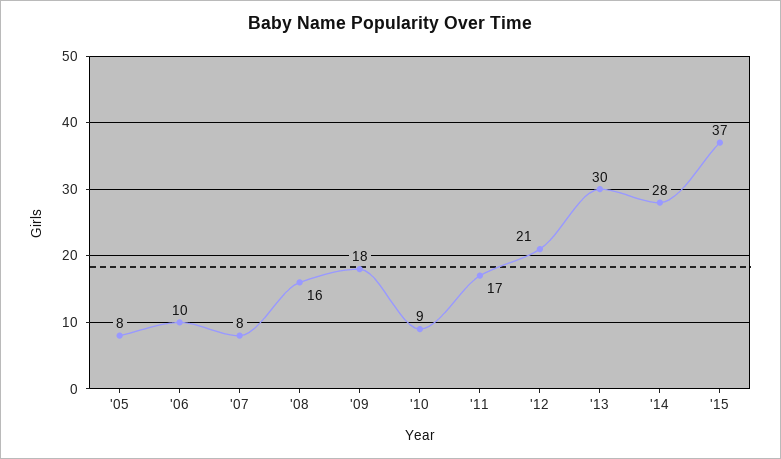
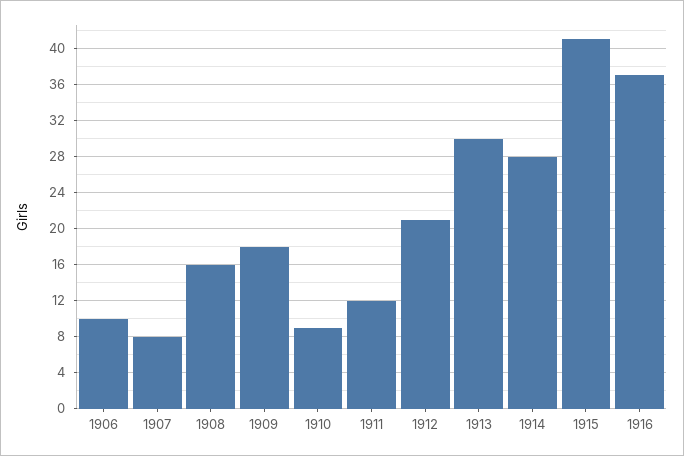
'05: 8 -> none
'11: 17 -> 12
'15: 37 -> 41
1916: none -> 37

